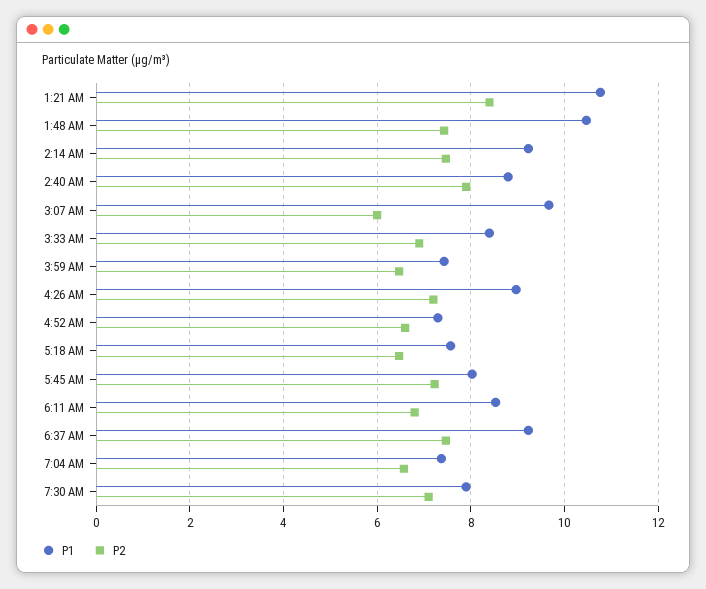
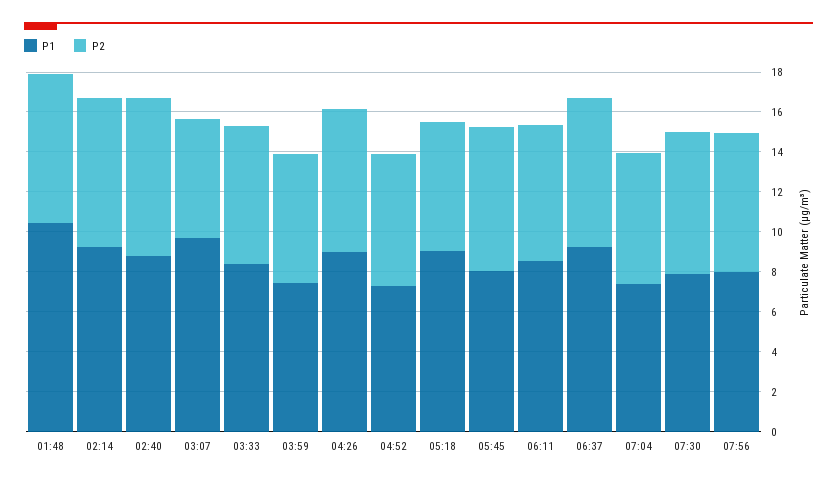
P1, 1:21 AM: 10.8 -> none
P2, 1:21 AM: 8.4 -> none
P1, 5:18 AM: 7.6 -> 9
P1, 07:56: none -> 8
P2, 07:56: none -> 7

